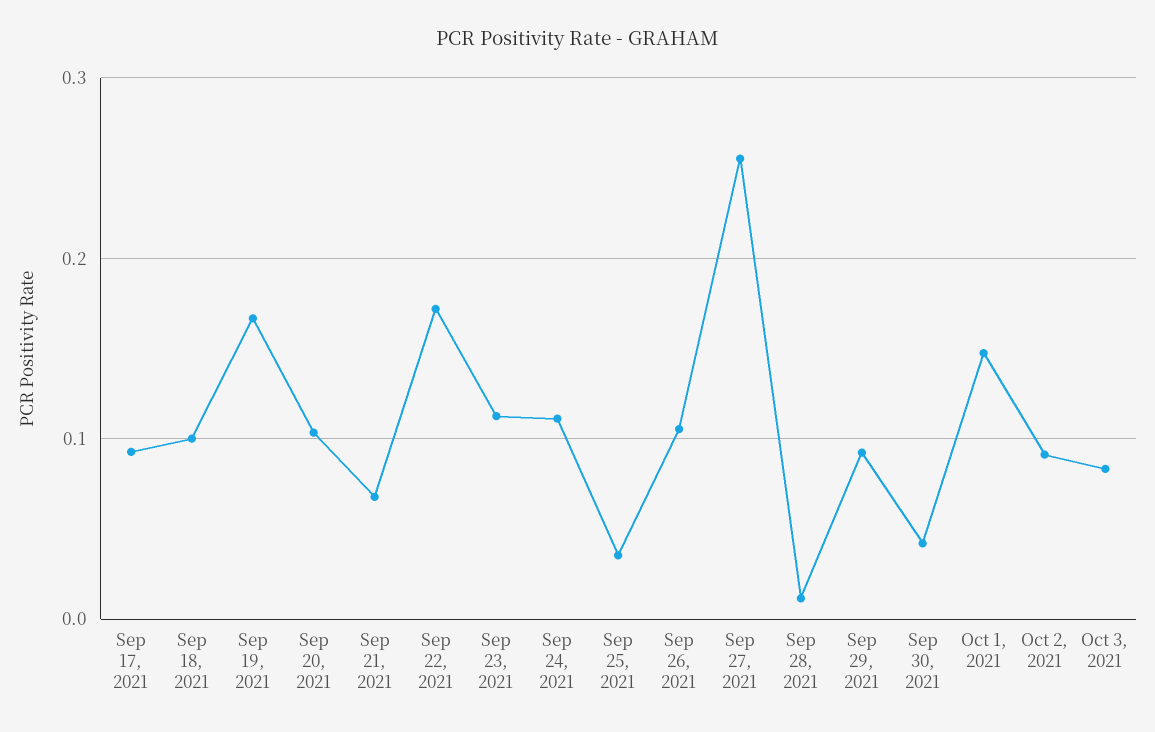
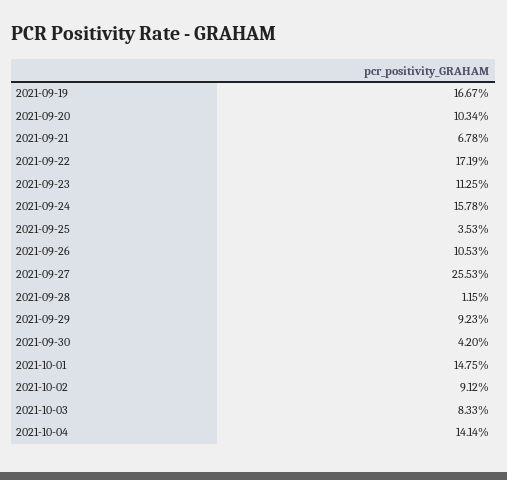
Sep 17, 2021: 0.09 -> none
Sep 18, 2021: 0.1 -> none
Sep 24, 2021: 0.11 -> 0.1578
2021-10-04: none -> 0.1414

